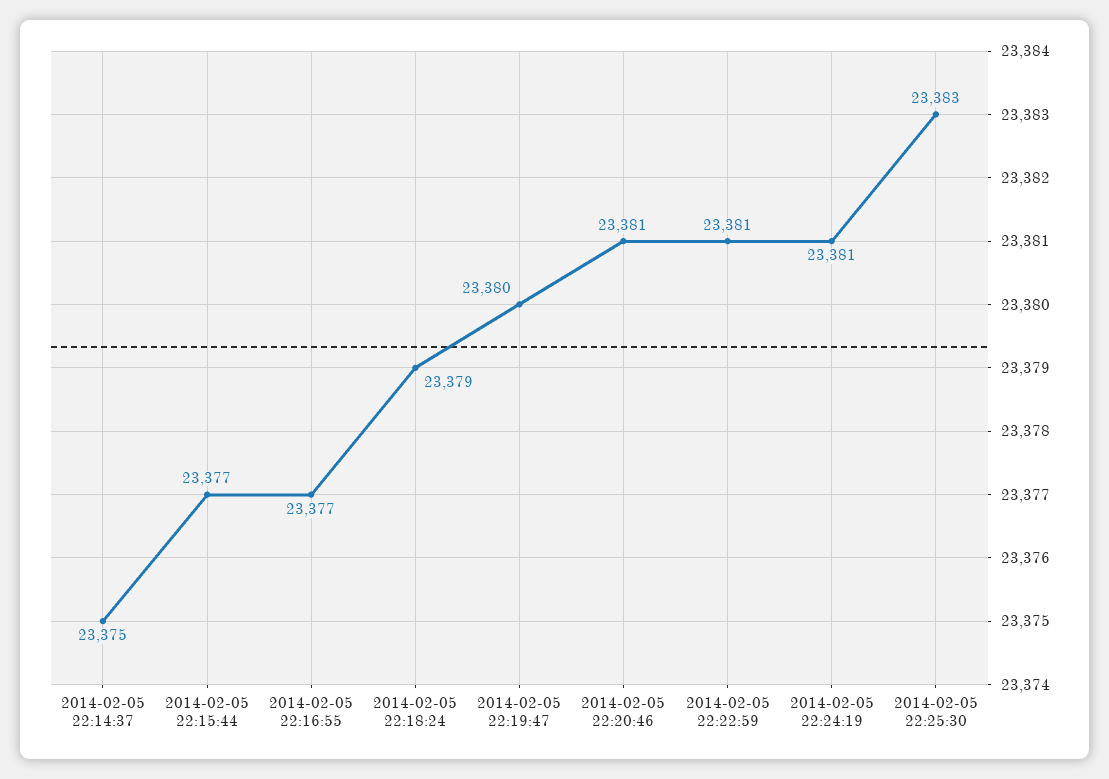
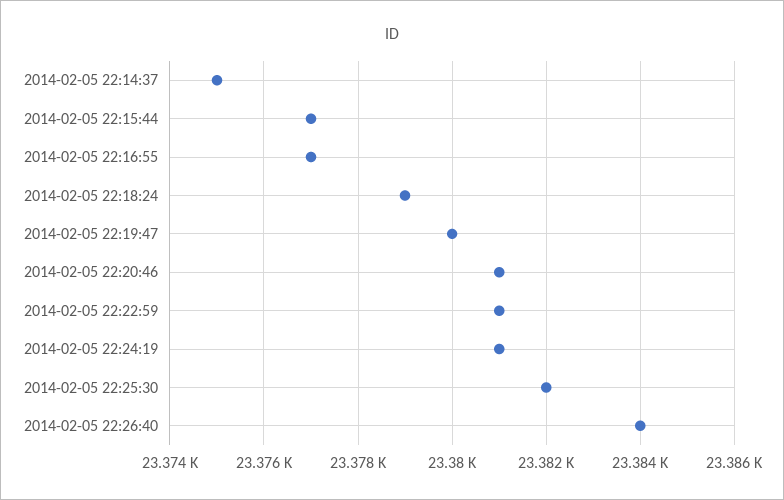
2014-02-05 22:25:30: 23383 -> 23382
2014-02-05 22:26:40: none -> 23384

